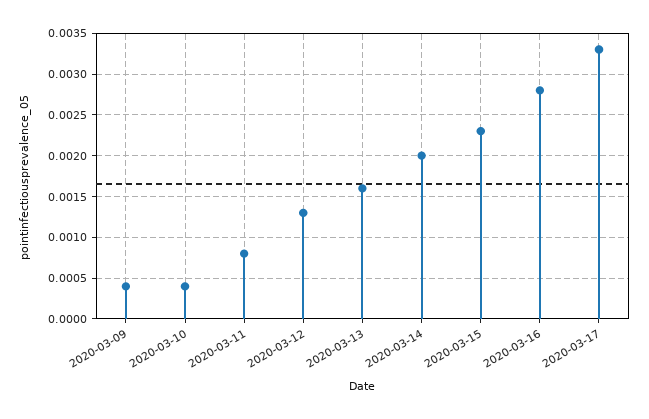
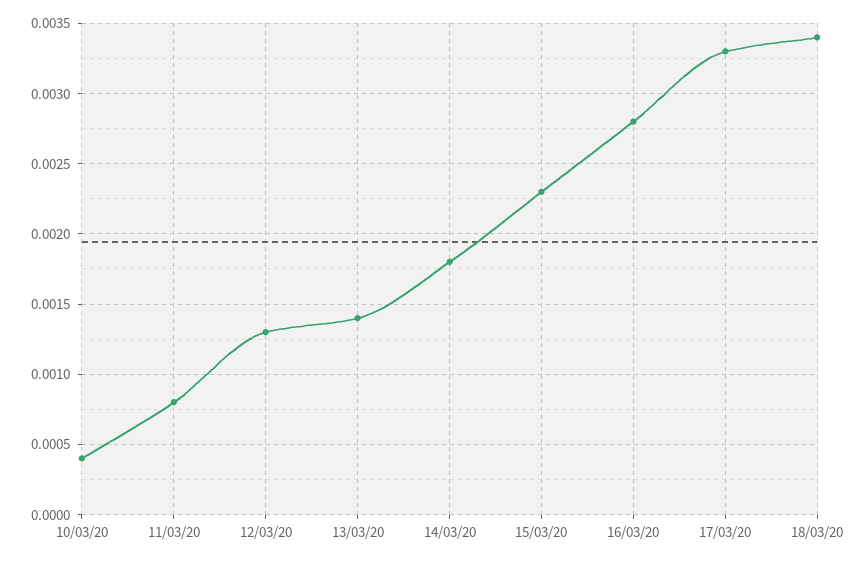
2020-03-09: 0.0004 -> none
2020-03-13: 0.0016 -> 0.0014
2020-03-14: 0.002 -> 0.0018
18/03/20: none -> 0.0034

